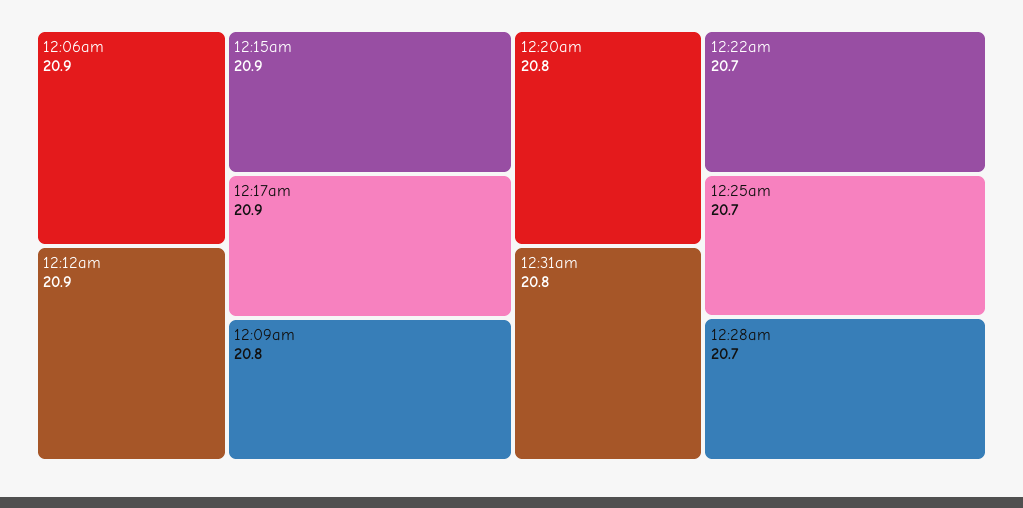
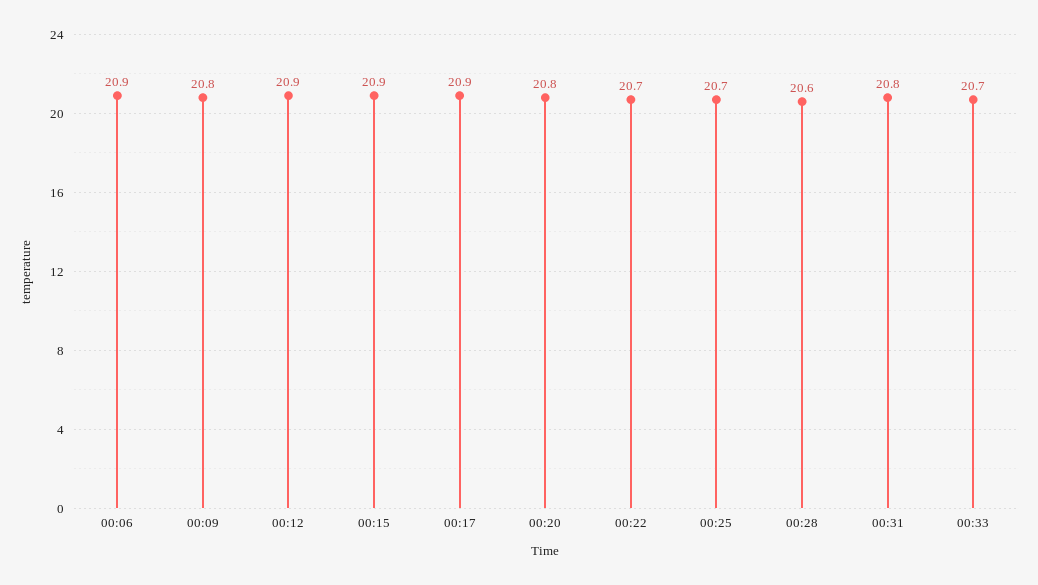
12:28am: 20.7 -> 20.6
00:33: none -> 20.7

